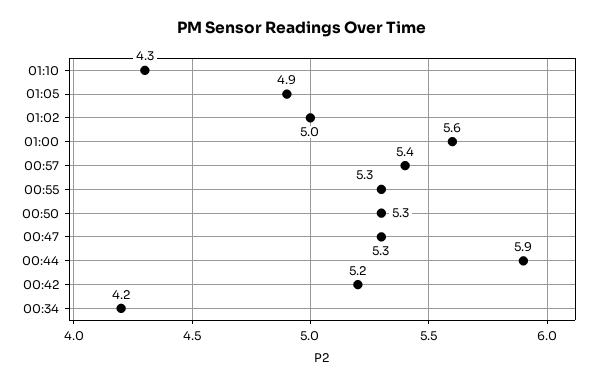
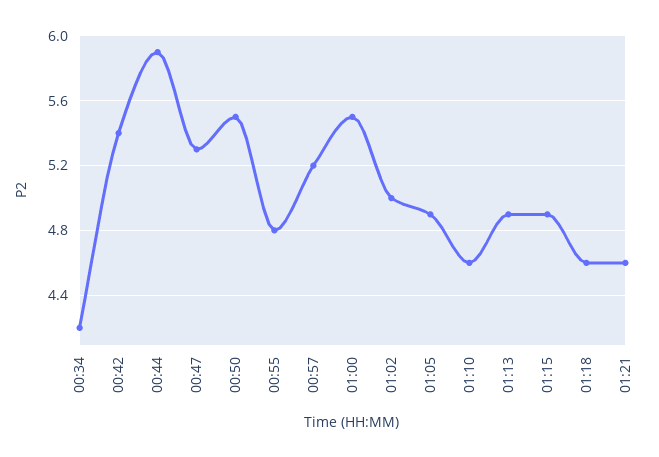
01:10: 4.3 -> 4.6
01:00: 5.6 -> 5.5
00:57: 5.4 -> 5.2
00:55: 5.3 -> 4.8
00:50: 5.3 -> 5.5
00:42: 5.2 -> 5.4
01:13: none -> 4.9
01:15: none -> 4.9
01:18: none -> 4.6
01:21: none -> 4.6

